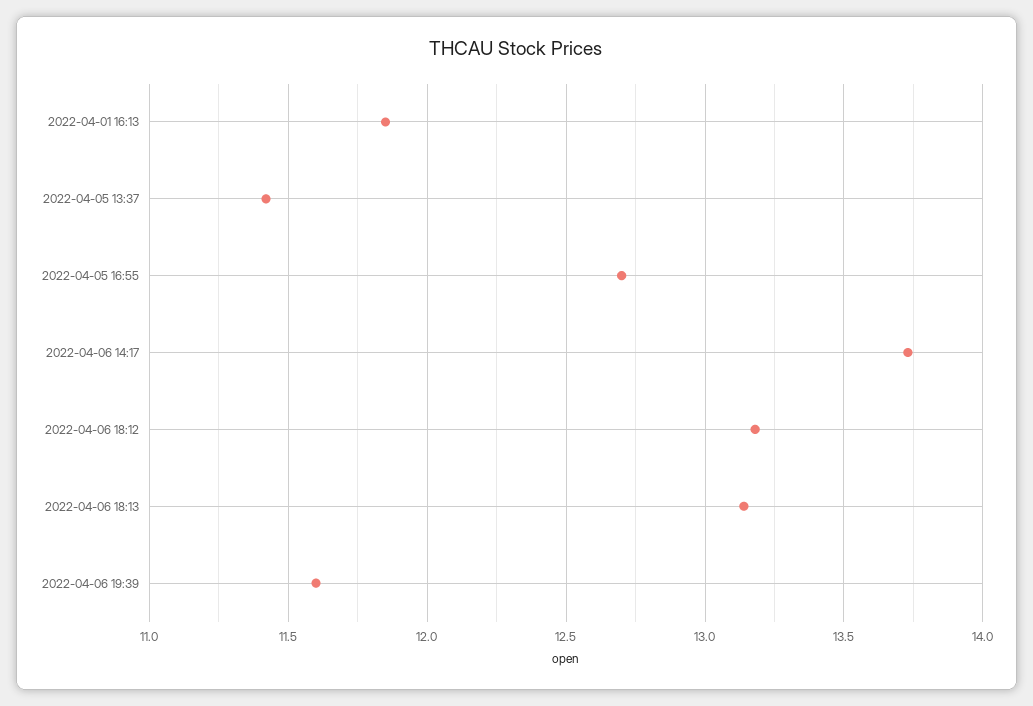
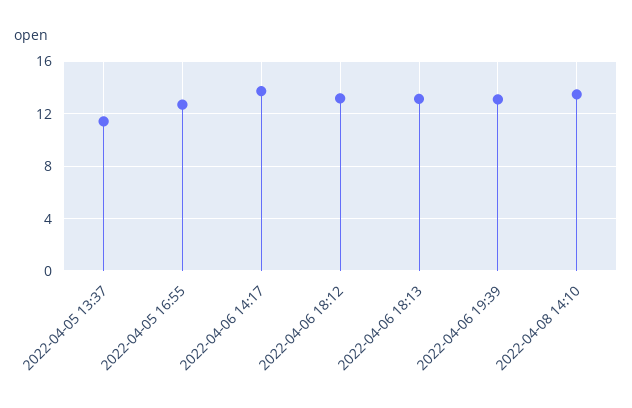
2022-04-01 16:13: 11.85 -> none
2022-04-06 19:39: 11.6 -> 13
2022-04-08 14:10: none -> 13.5

